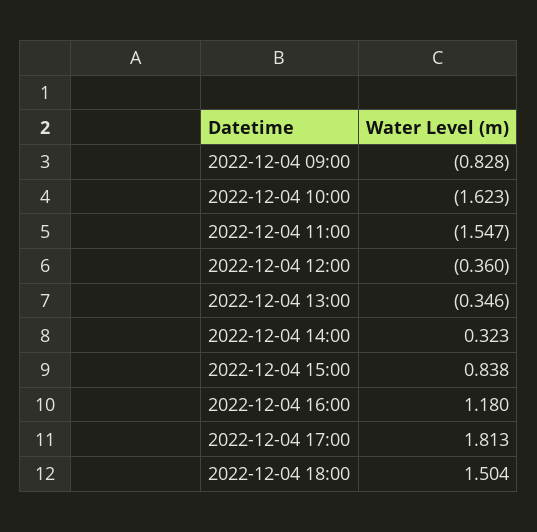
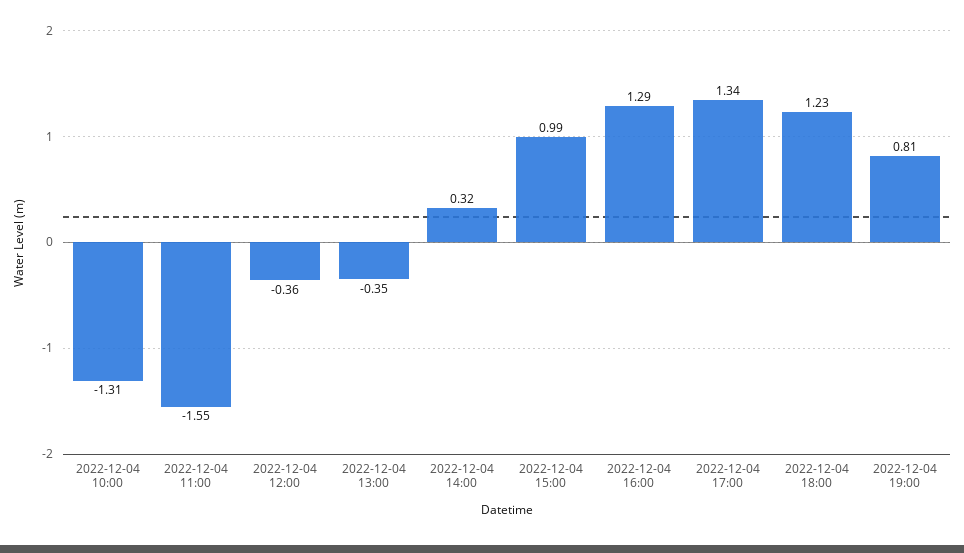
2022-12-04 09:00: -0.828 -> none
2022-12-04 10:00: -1.623 -> -1.31
2022-12-04 15:00: 0.838 -> 0.99
2022-12-04 16:00: 1.18 -> 1.29
2022-12-04 17:00: 1.813 -> 1.34
2022-12-04 18:00: 1.504 -> 1.23
2022-12-04 19:00: none -> 0.81

